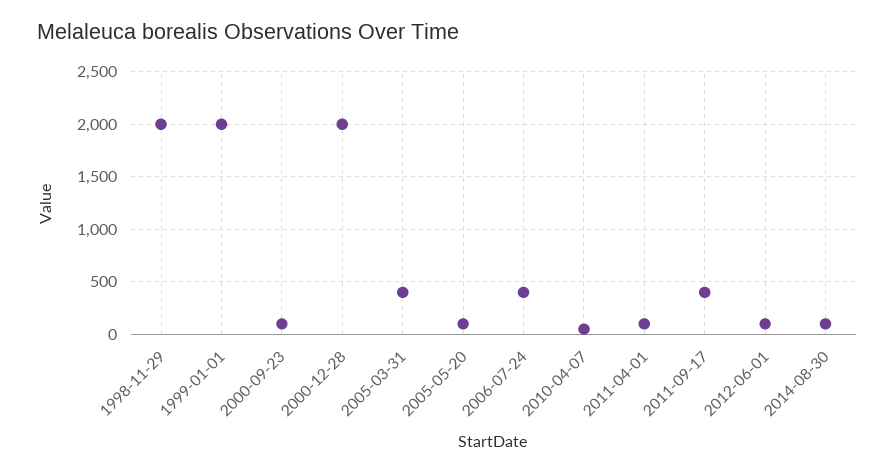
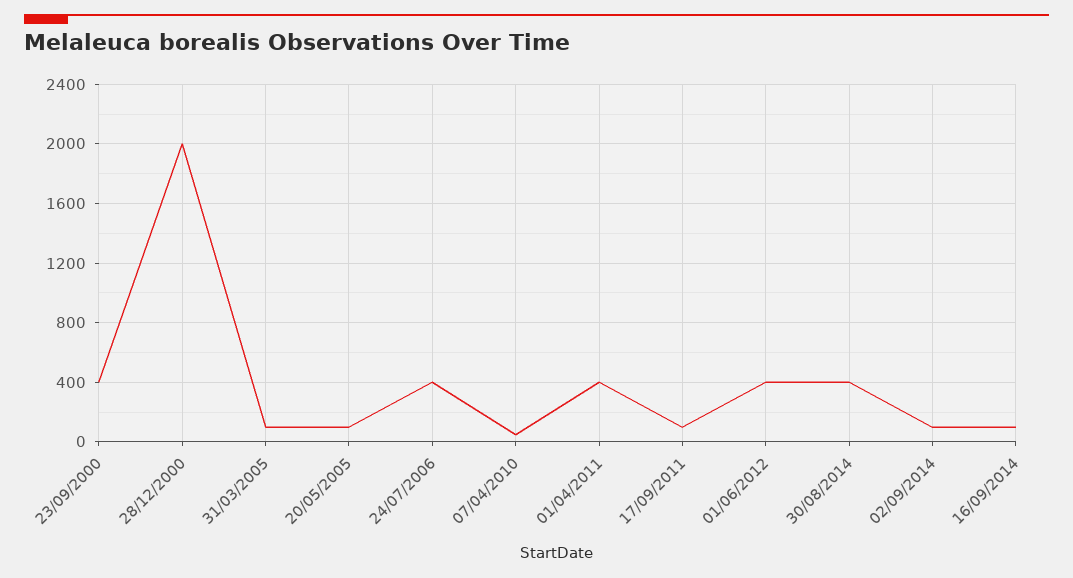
1998-11-29: 2000 -> none
1999-01-01: 2000 -> none
2000-09-23: 100 -> 400
2005-03-31: 400 -> 100
2011-04-01: 100 -> 400
2011-09-17: 400 -> 100
2012-06-01: 100 -> 400
2014-08-30: 100 -> 400
02/09/2014: none -> 100
16/09/2014: none -> 100

